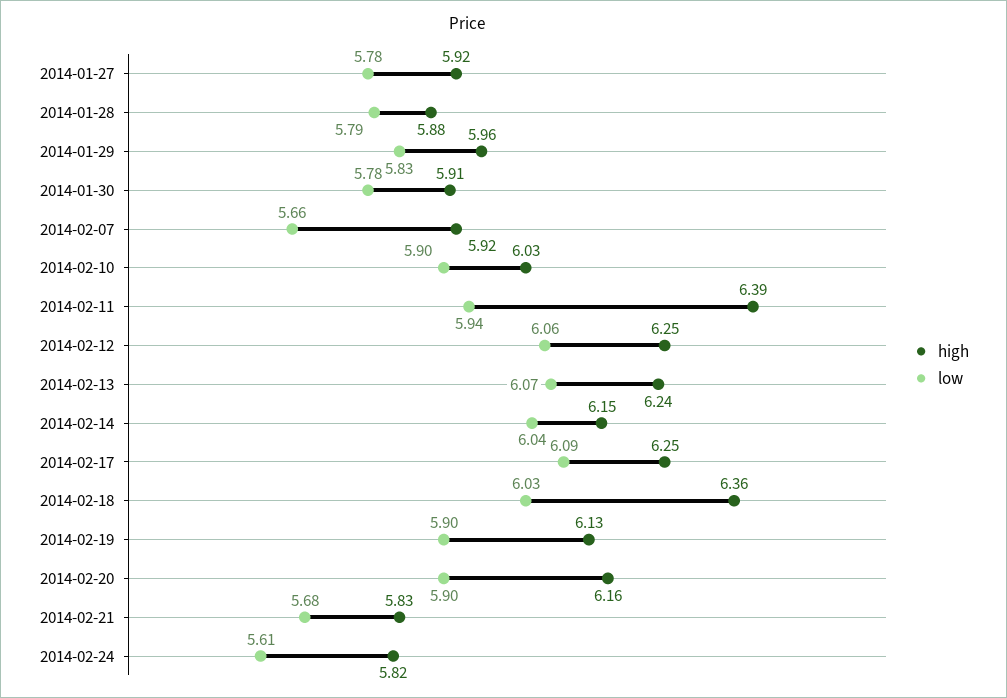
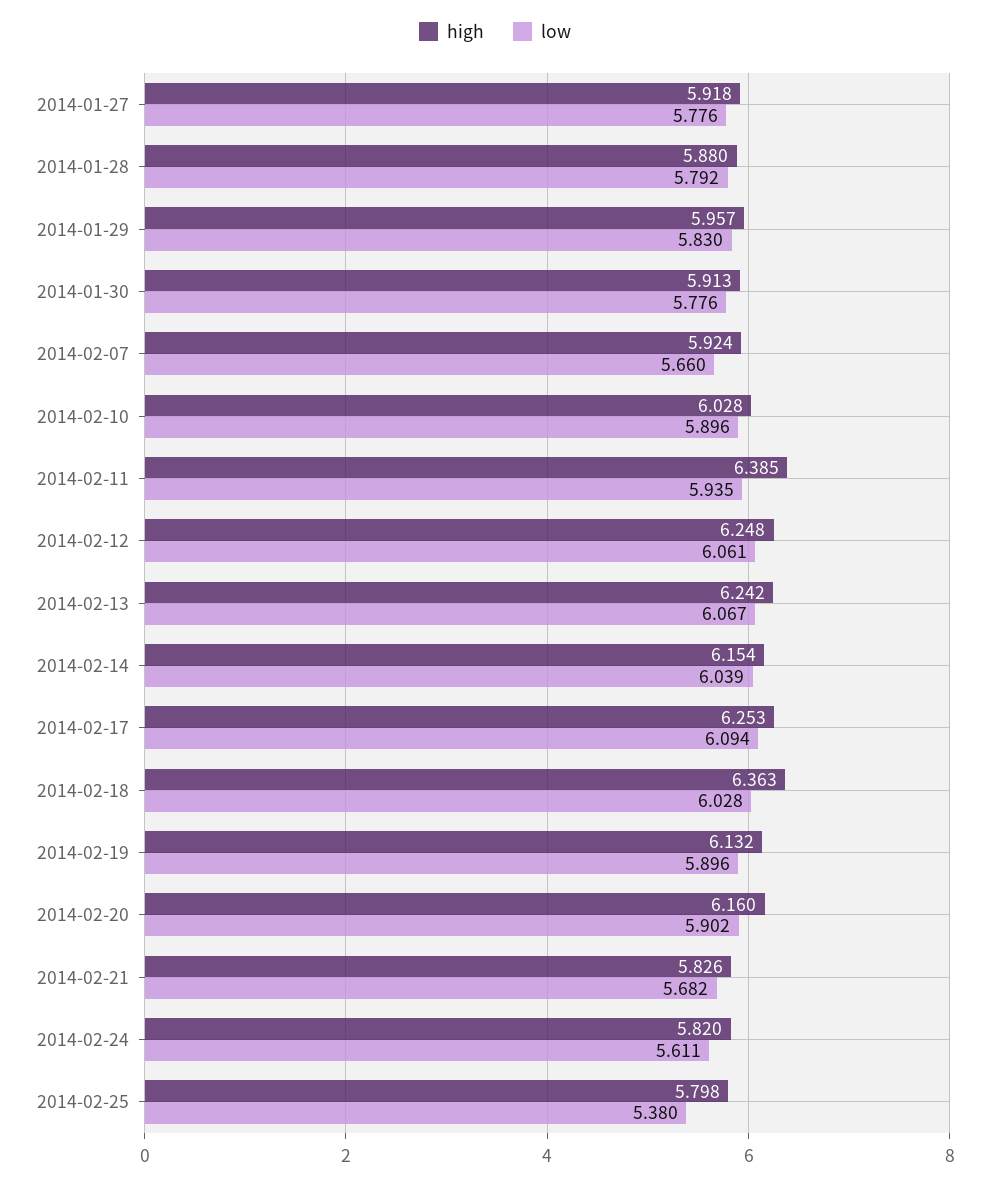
high, 2014-02-25: none -> 5.798
low, 2014-02-25: none -> 5.38

